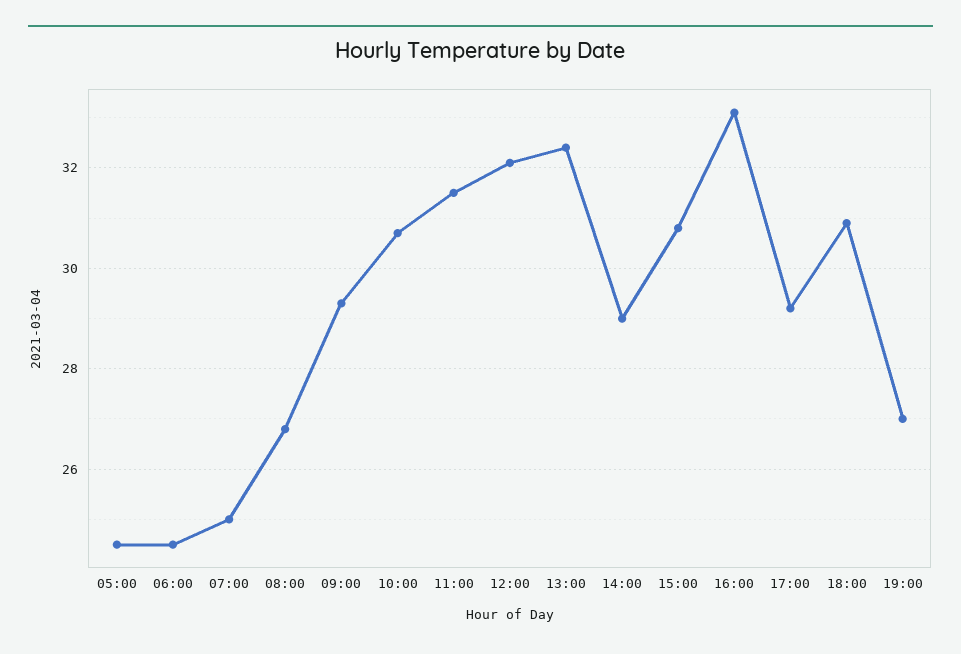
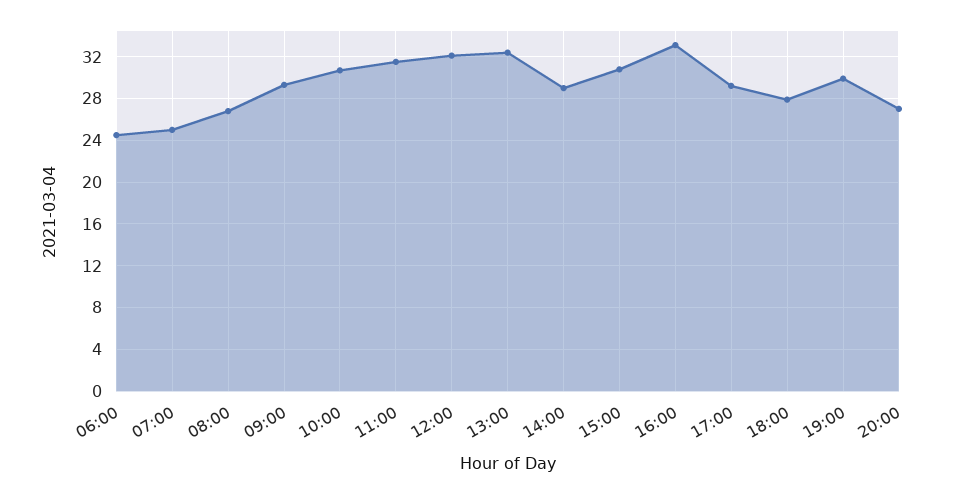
05:00: 24.5 -> none
18:00: 31 -> 28
19:00: 27 -> 30
20:00: none -> 27

